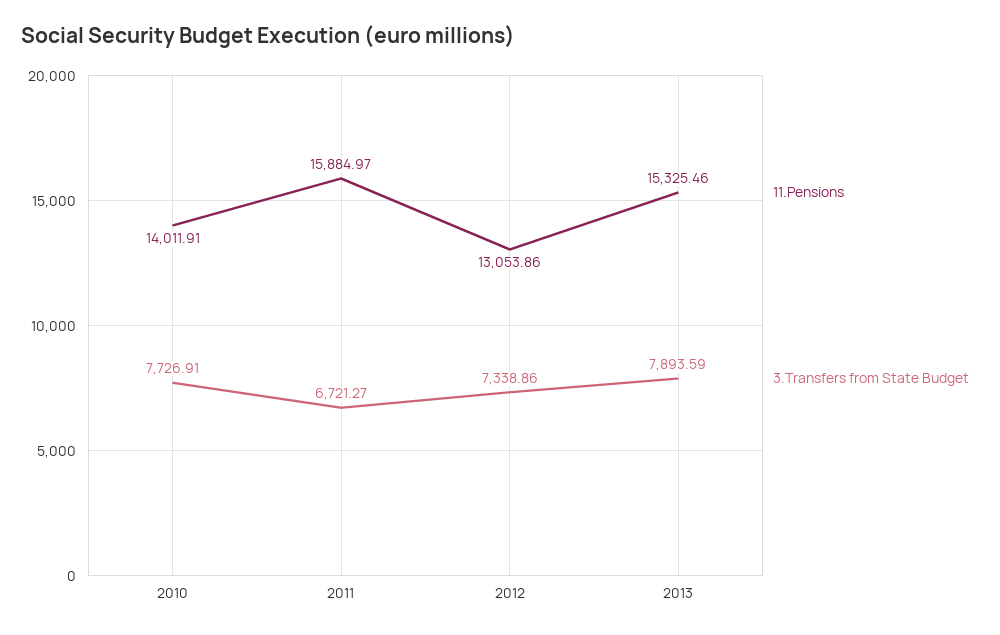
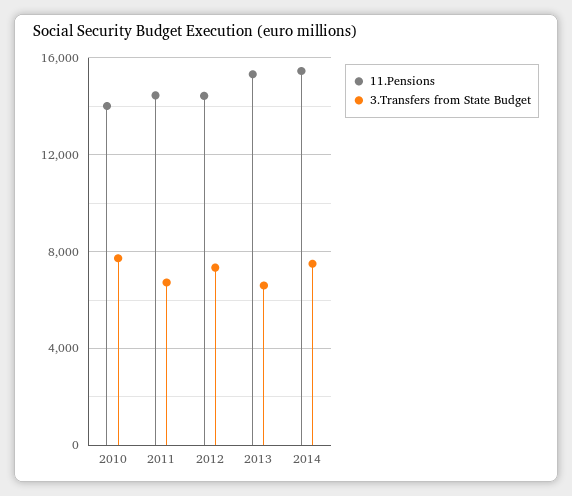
11.Pensions, 2011: 15884.97 -> 14500
11.Pensions, 2012: 13053.86 -> 14500
3.Transfers from State Budget, 2013: 7893.59 -> 6500
11.Pensions, 2014: none -> 15500
3.Transfers from State Budget, 2014: none -> 7500

